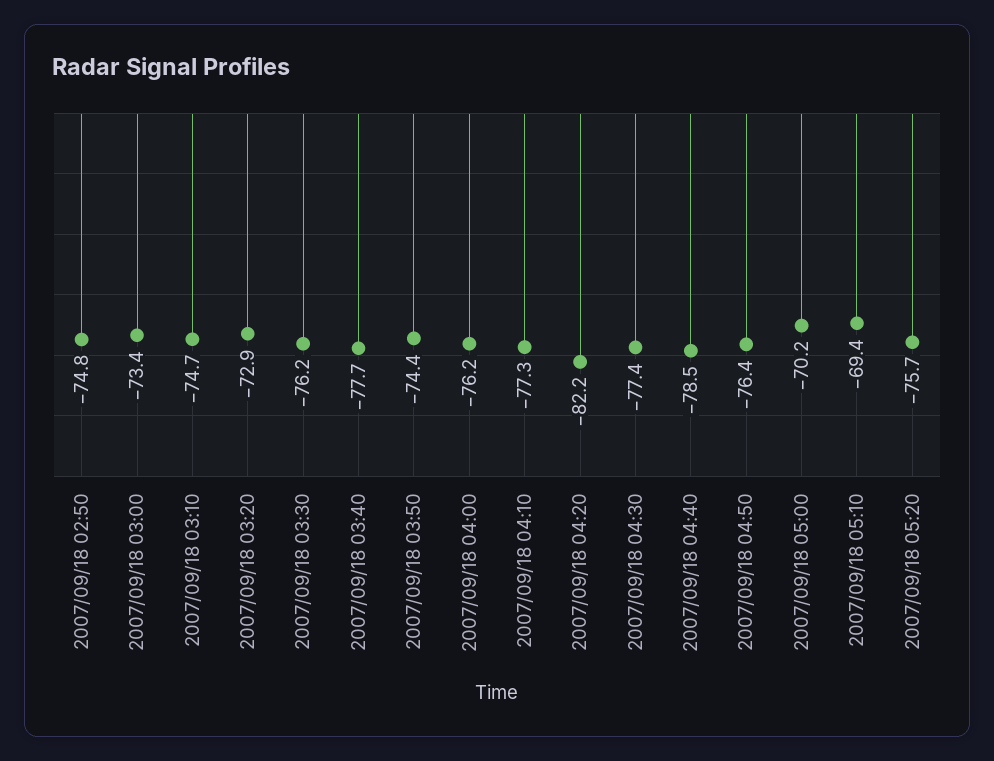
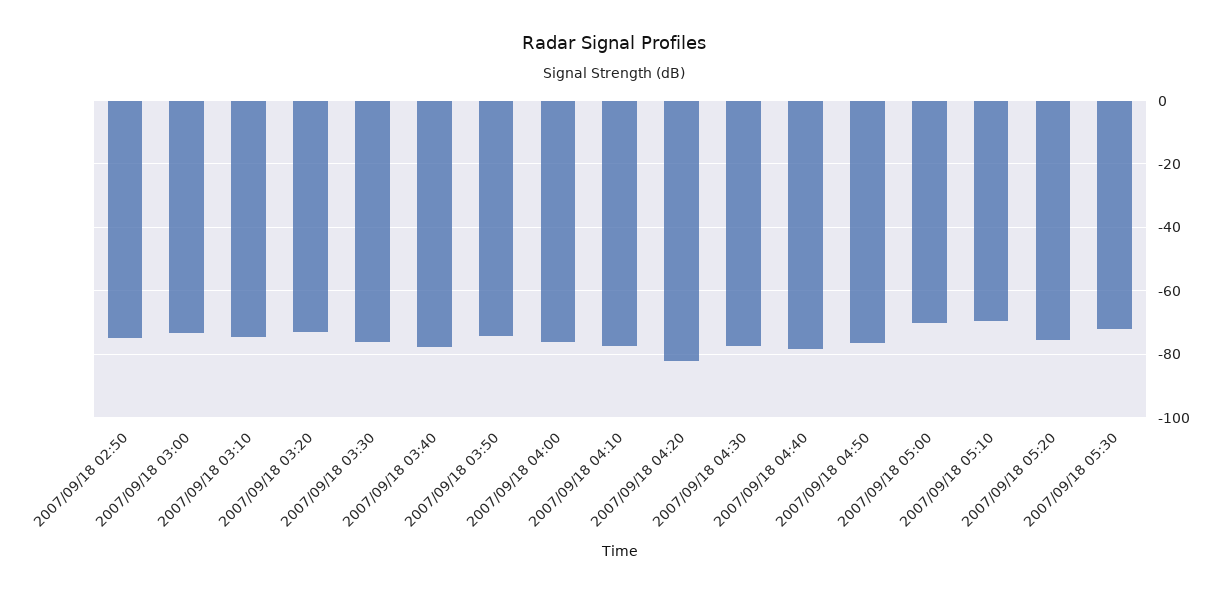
2007/09/18 05:30: none -> -72

